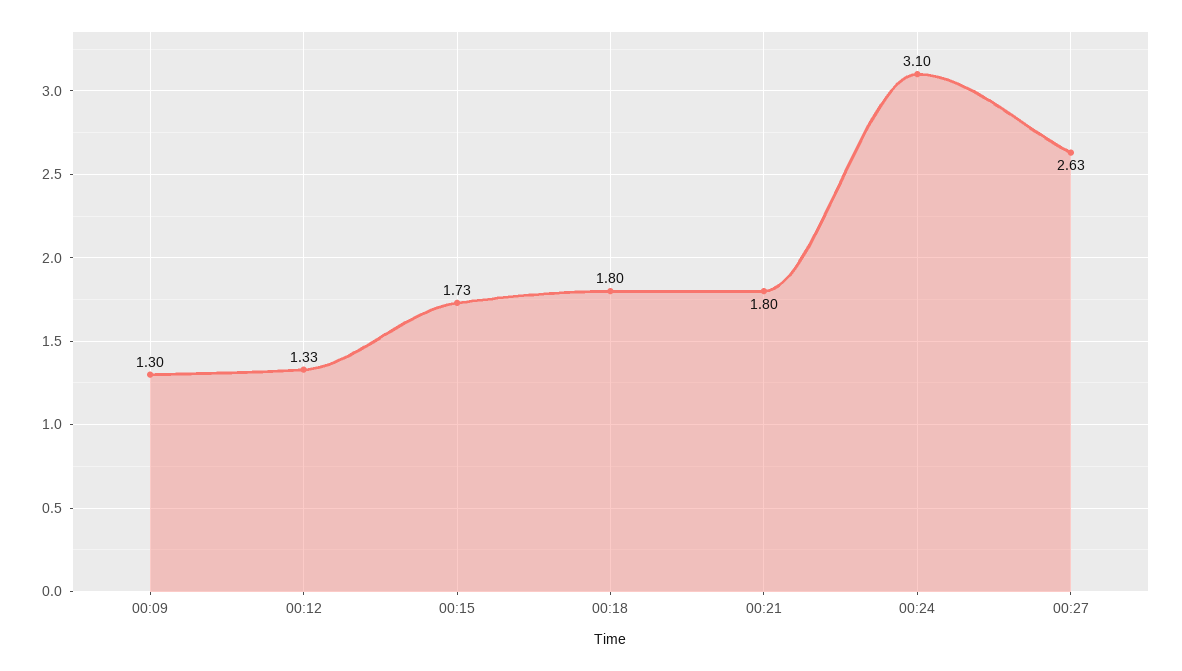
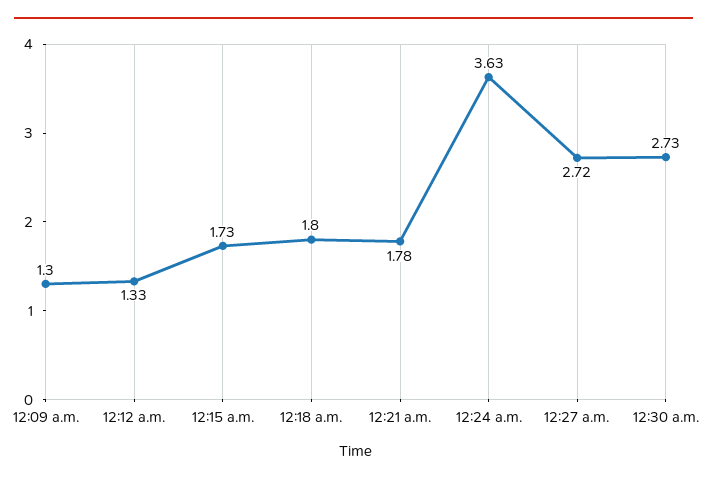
00:21: 1.8 -> 1.78
00:24: 3.1 -> 3.63
00:27: 2.63 -> 2.72
12:30 a.m.: none -> 2.73

